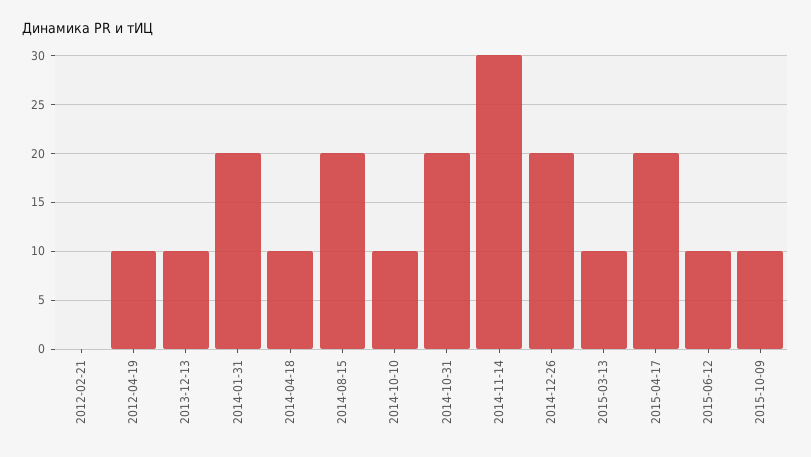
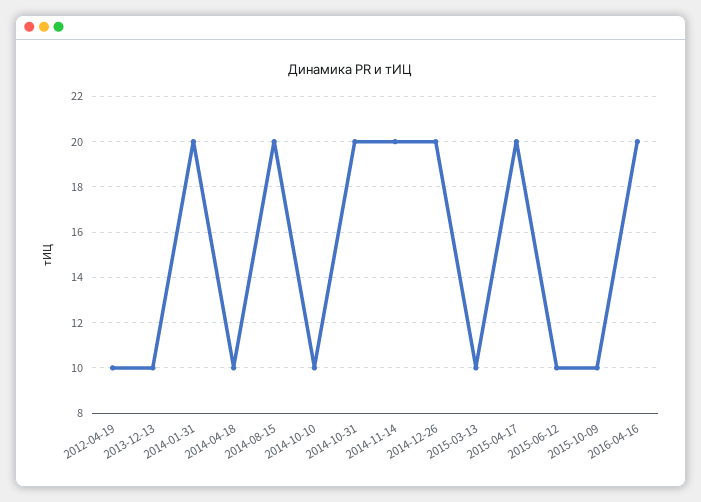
2012-02-21: 0 -> none
2014-11-14: 30 -> 20
2016-04-16: none -> 20

